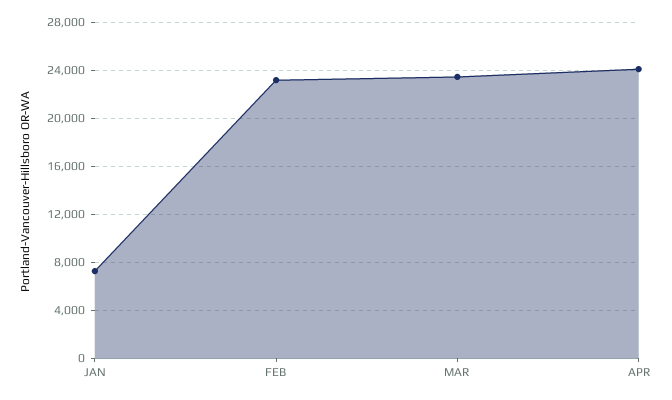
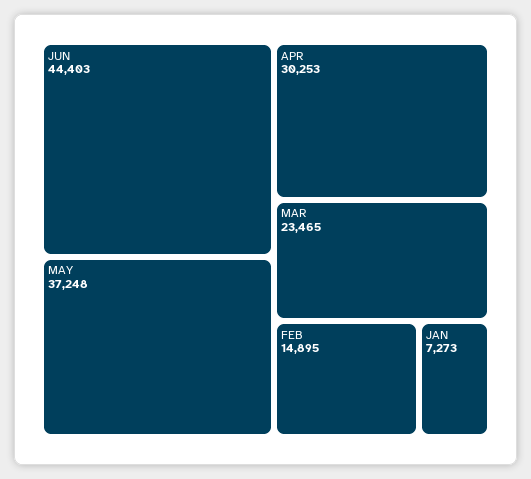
FEB: 23000 -> 14895
APR: 24000 -> 30253
JUN: none -> 44403
MAY: none -> 37248

